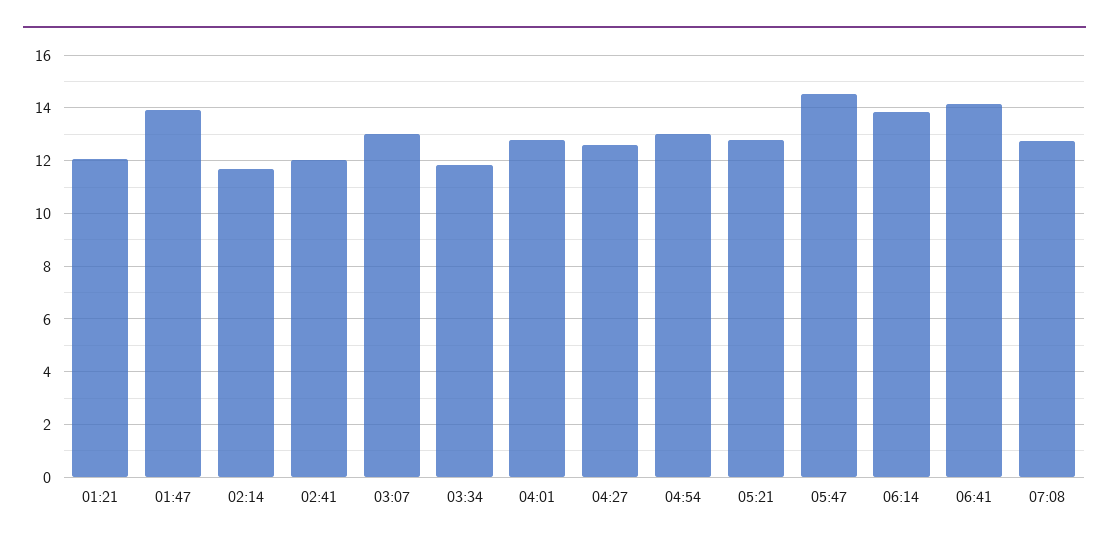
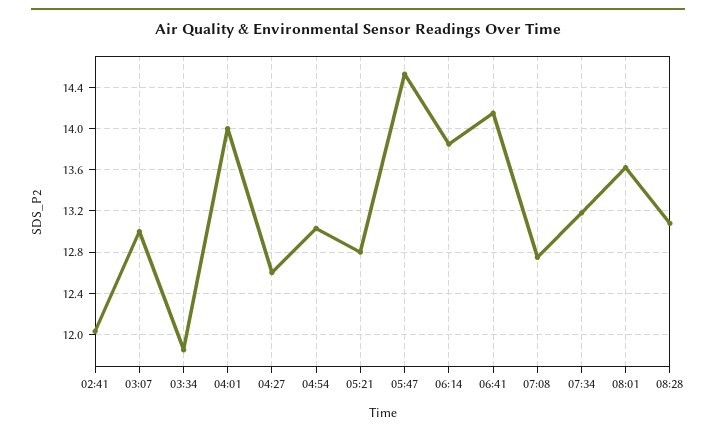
01:21: 12 -> none
01:47: 14 -> none
02:14: 11.75 -> none
04:01: 12.75 -> 14
07:34: none -> 13.2
08:01: none -> 13.6
08:28: none -> 13.1

